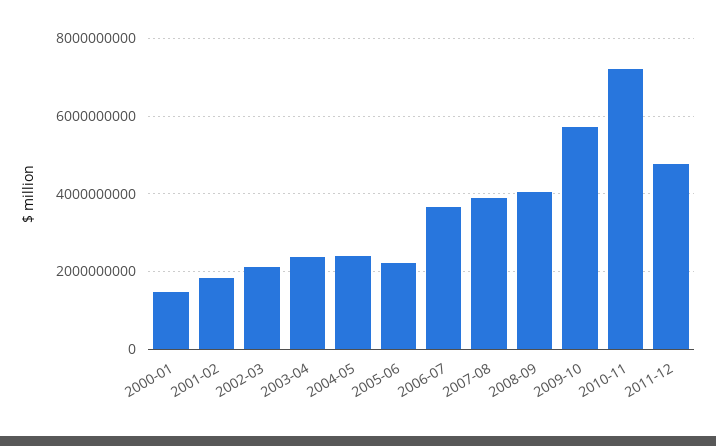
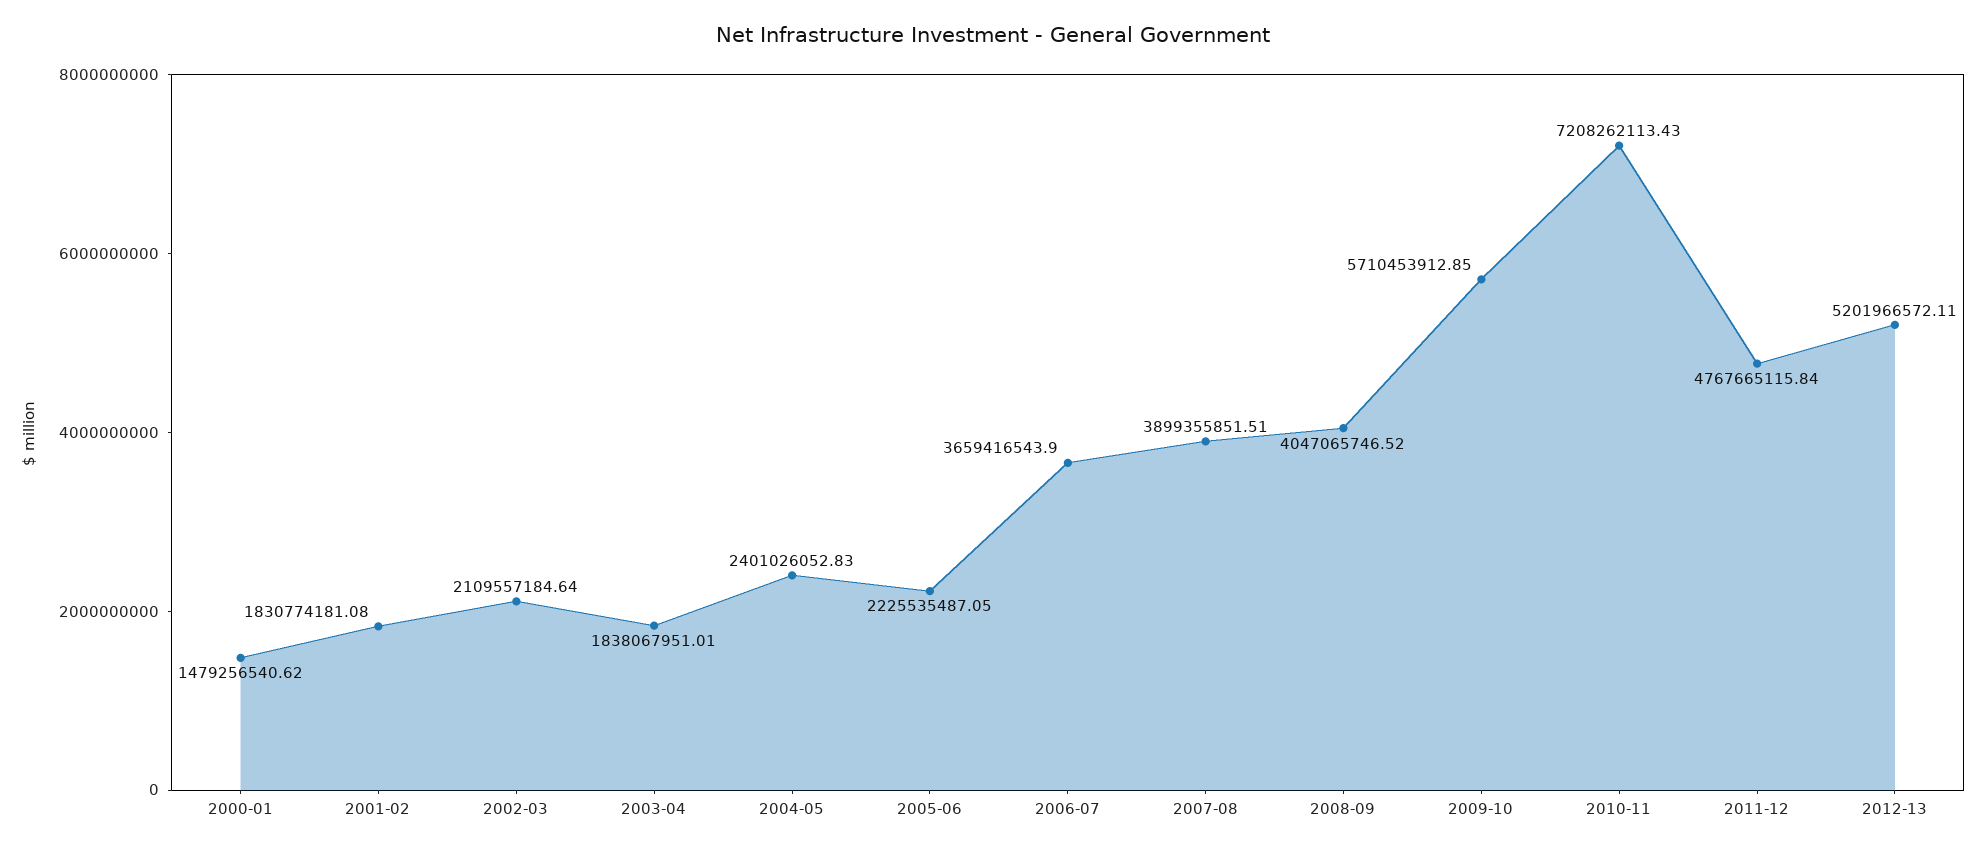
2003-04: 2400000000 -> 1838067951.01
2012-13: none -> 5201966572.11

